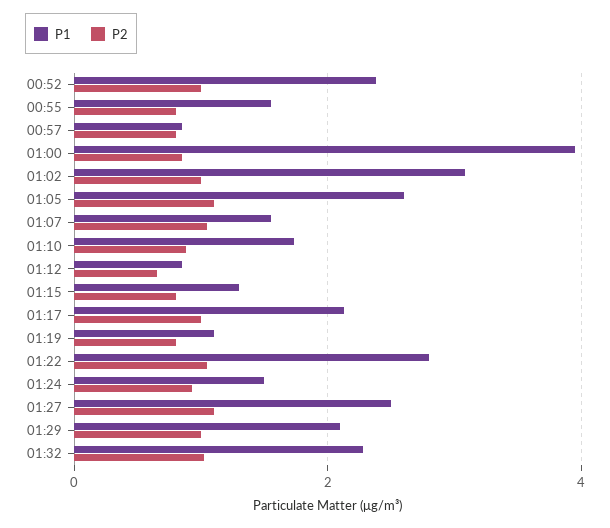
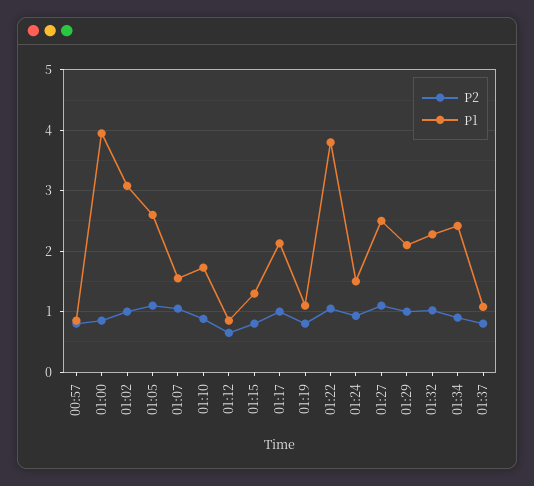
P1, 00:52: 2.4 -> none
P2, 00:52: 1 -> none
P1, 00:55: 1.6 -> none
P2, 00:55: 0.8 -> none
P1, 01:22: 2.8 -> 3.8
P2, 01:34: none -> 0.9
P1, 01:34: none -> 2.4
P2, 01:37: none -> 0.8
P1, 01:37: none -> 1.1

